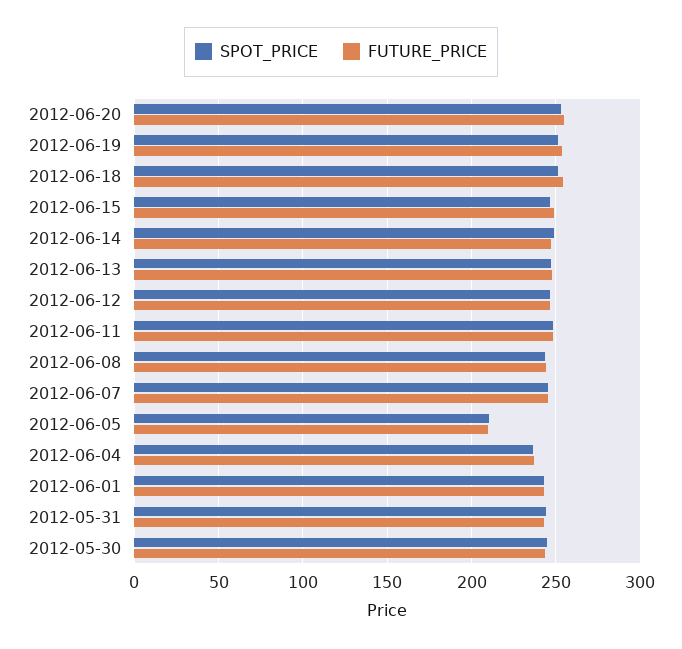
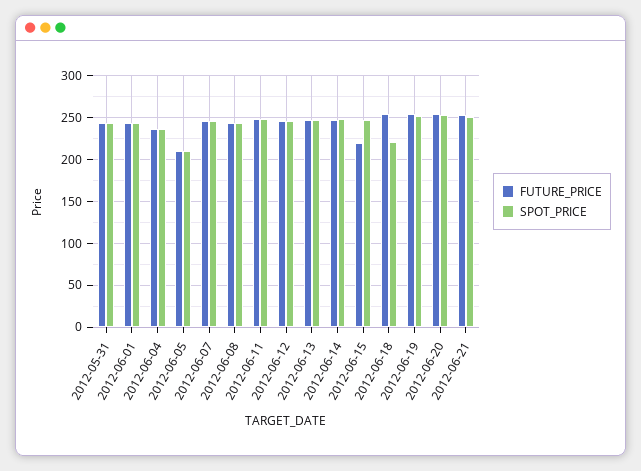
SPOT_PRICE, 2012-06-18: 250 -> 220
FUTURE_PRICE, 2012-06-15: 250 -> 220
SPOT_PRICE, 2012-05-30: 245 -> none
FUTURE_PRICE, 2012-05-30: 245 -> none
FUTURE_PRICE, 2012-06-21: none -> 250
SPOT_PRICE, 2012-06-21: none -> 250

